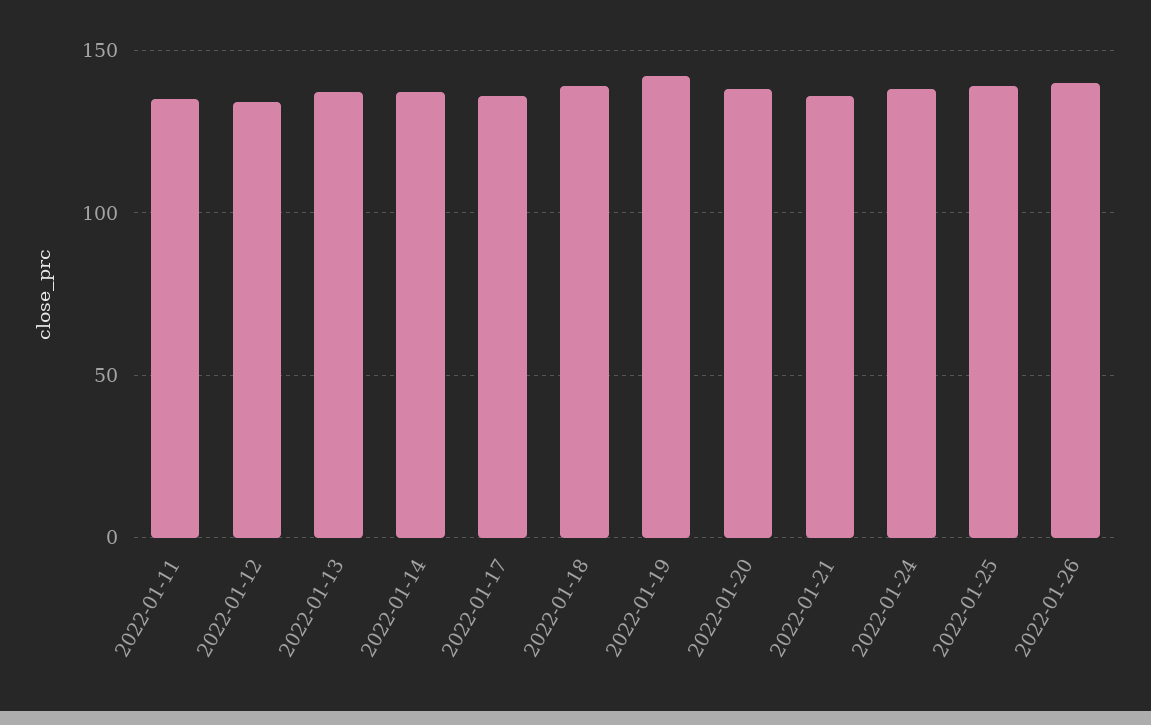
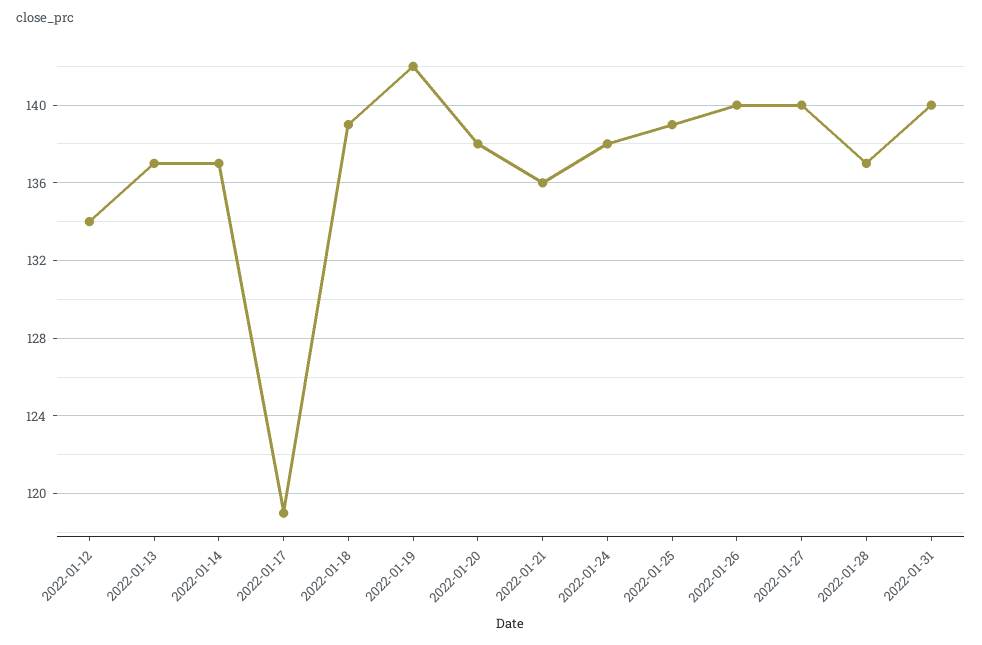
2022-01-11: 135 -> none
2022-01-17: 135 -> 119
2022-01-27: none -> 140
2022-01-28: none -> 137
2022-01-31: none -> 140

